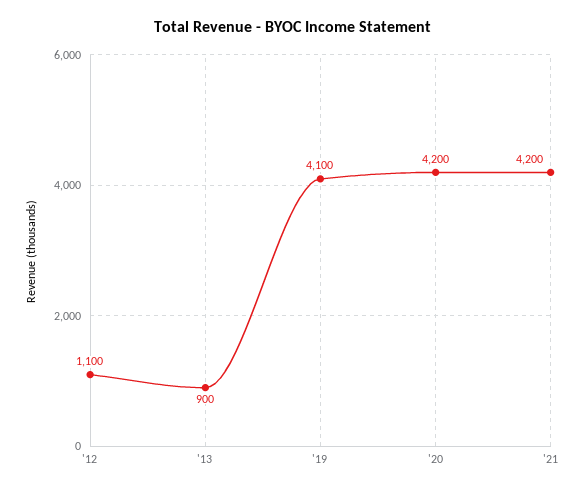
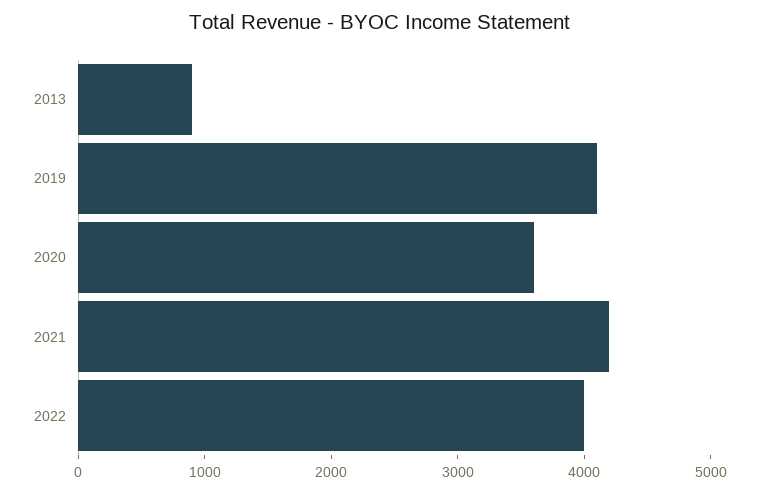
'12: 1100 -> none
'20: 4200 -> 3600
2022: none -> 4000

